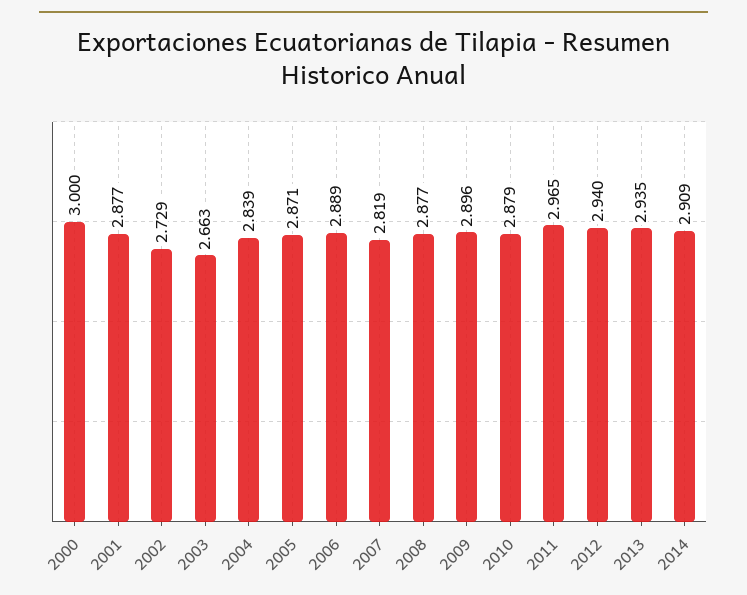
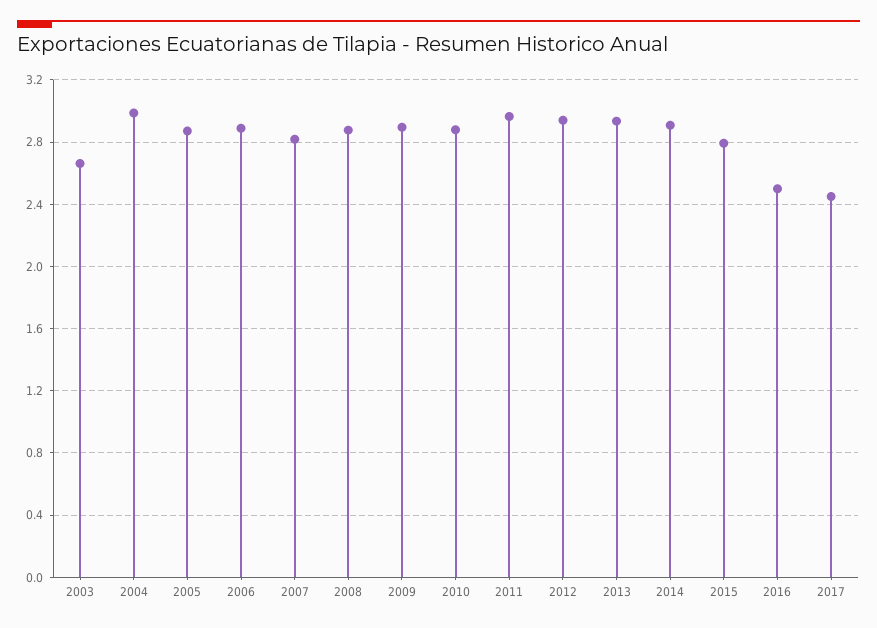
2000: 3 -> none
2001: 2.877 -> none
2002: 2.729 -> none
2004: 2.839 -> 3
2015: none -> 2.8
2016: none -> 2.5
2017: none -> 2.45

